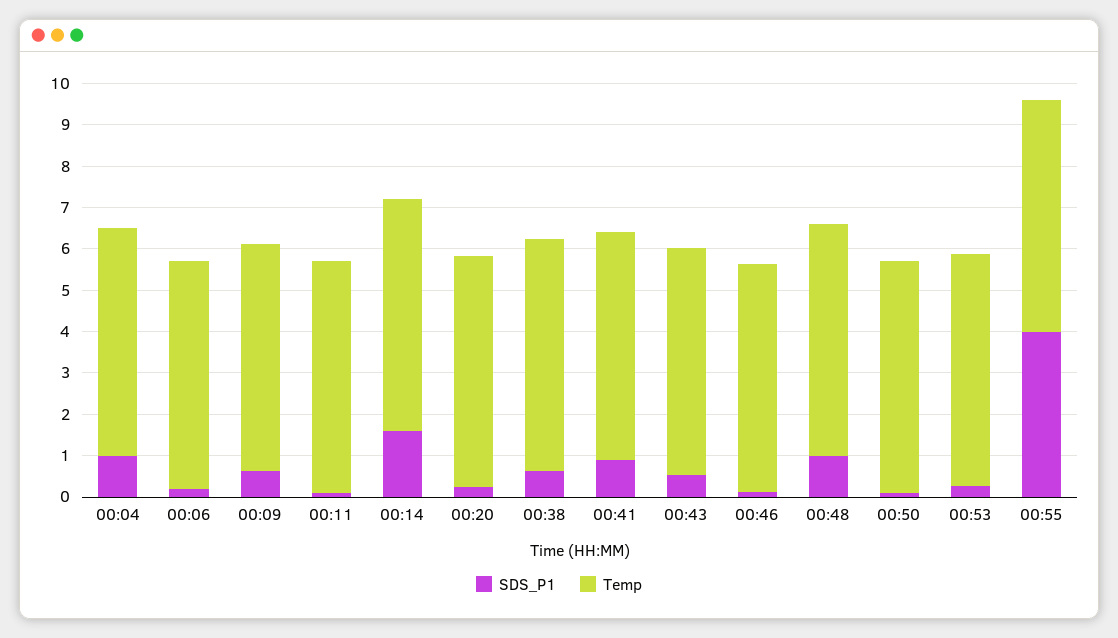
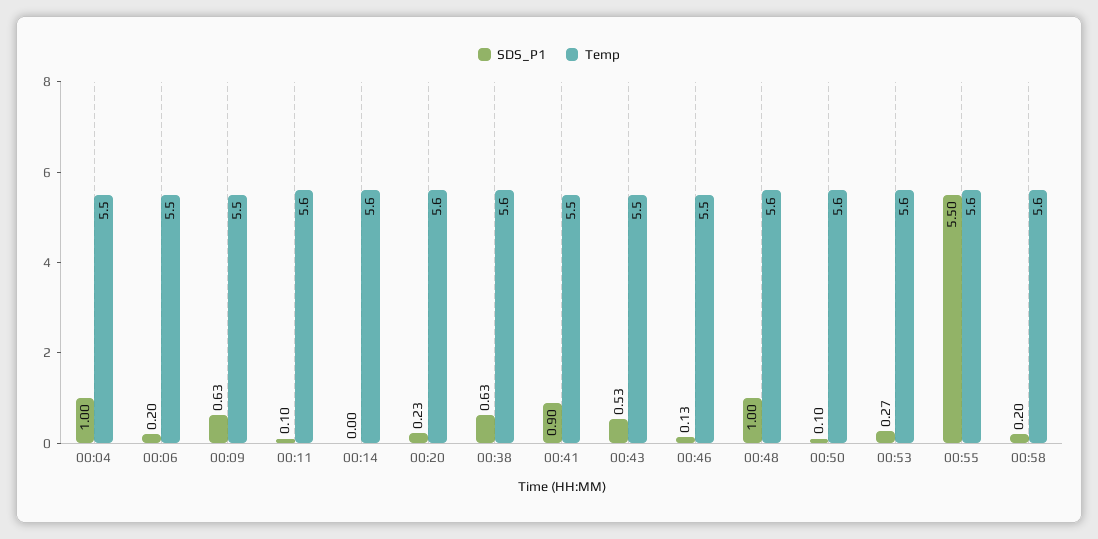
SDS_P1, 00:14: 1.6 -> 0
SDS_P1, 00:55: 4 -> 5.5
SDS_P1, 00:58: none -> 0.2
Temp, 00:58: none -> 5.6

